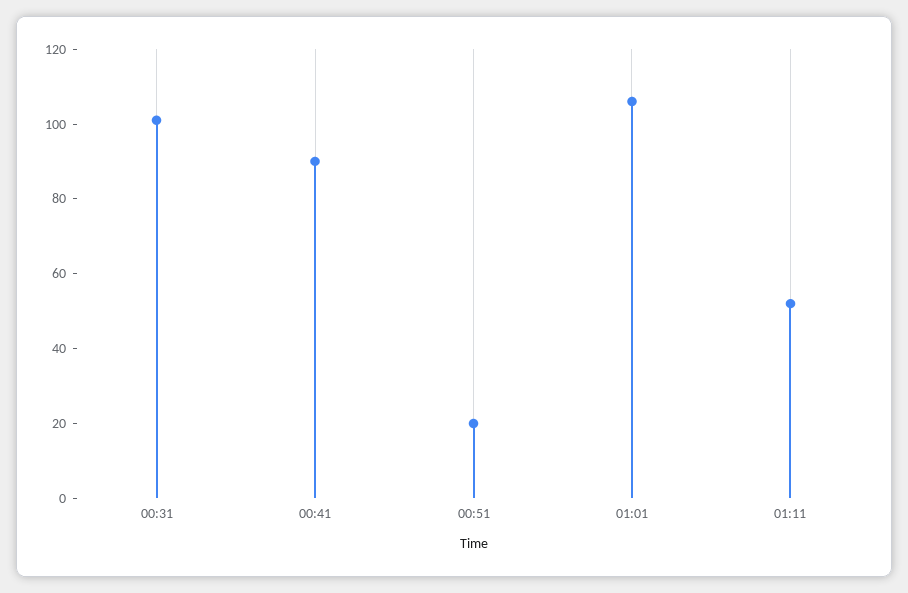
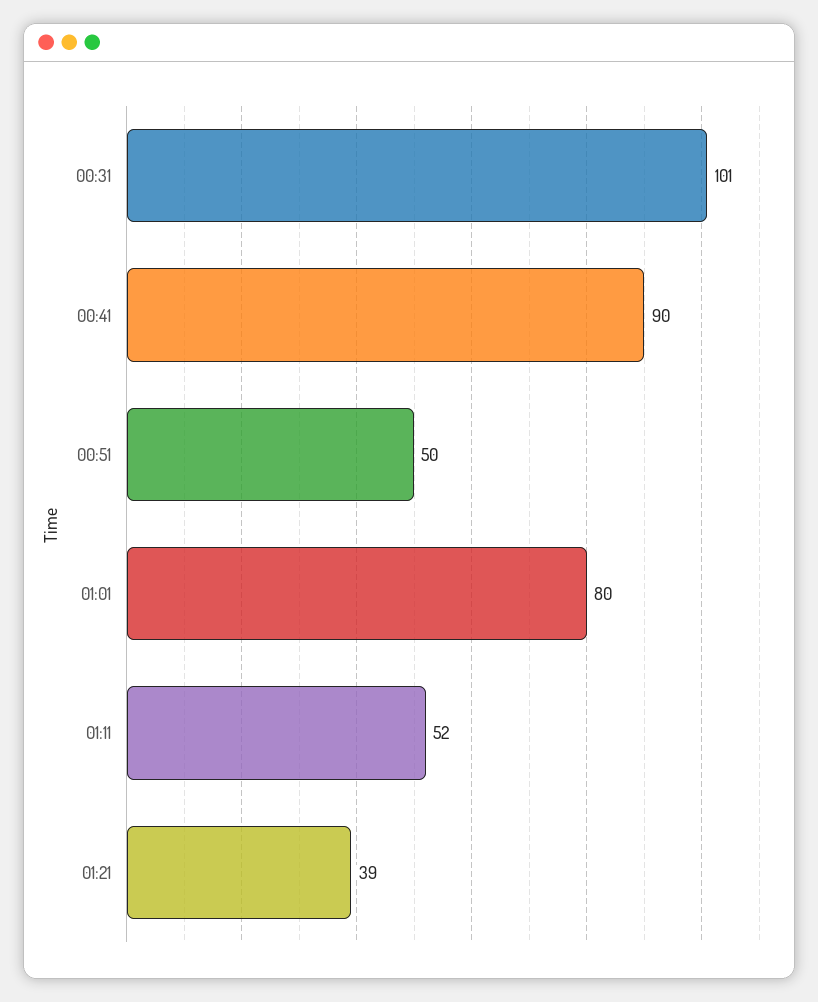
00:51: 20 -> 50
01:01: 105 -> 80
01:21: none -> 39

